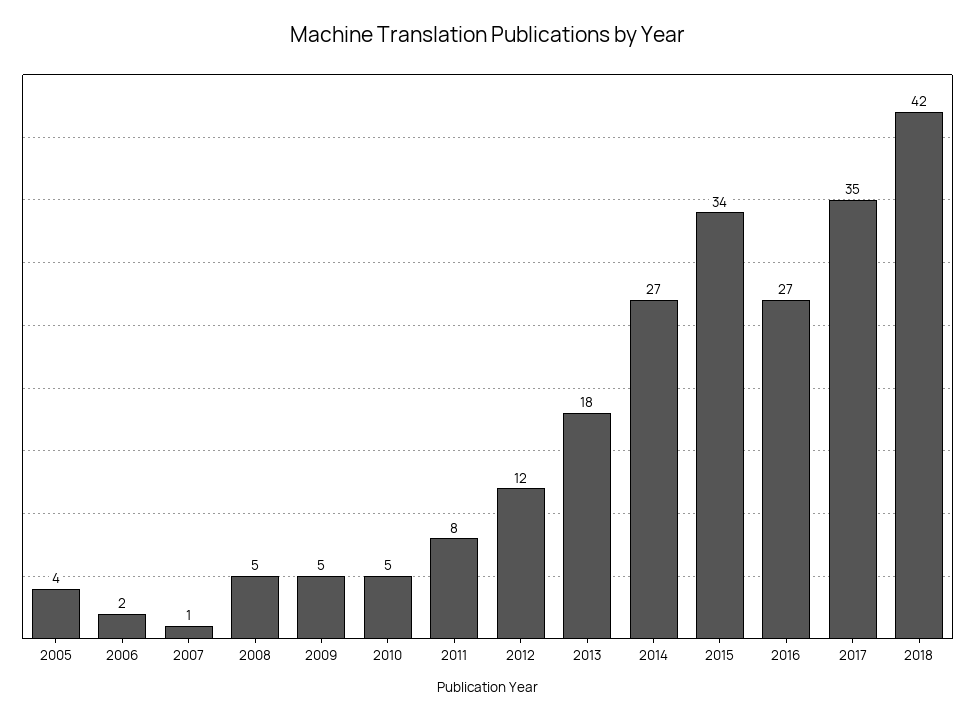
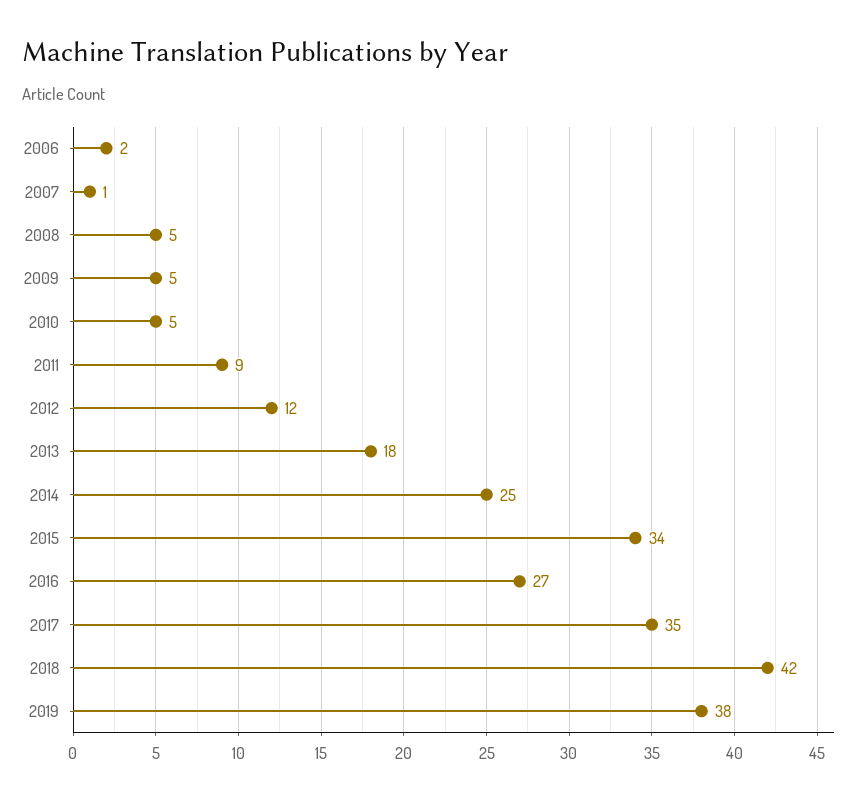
2005: 4 -> none
2011: 8 -> 9
2014: 27 -> 25
2019: none -> 38

